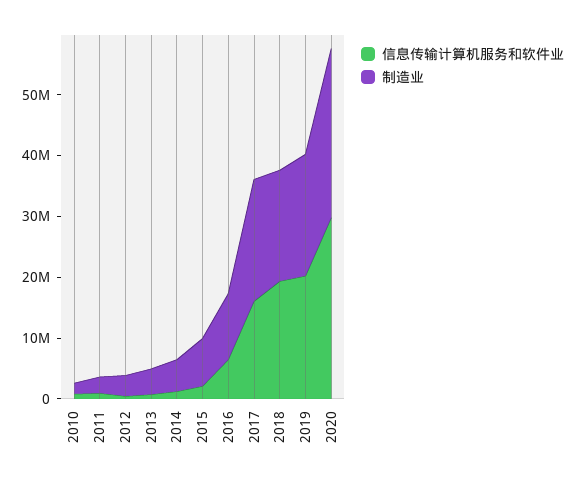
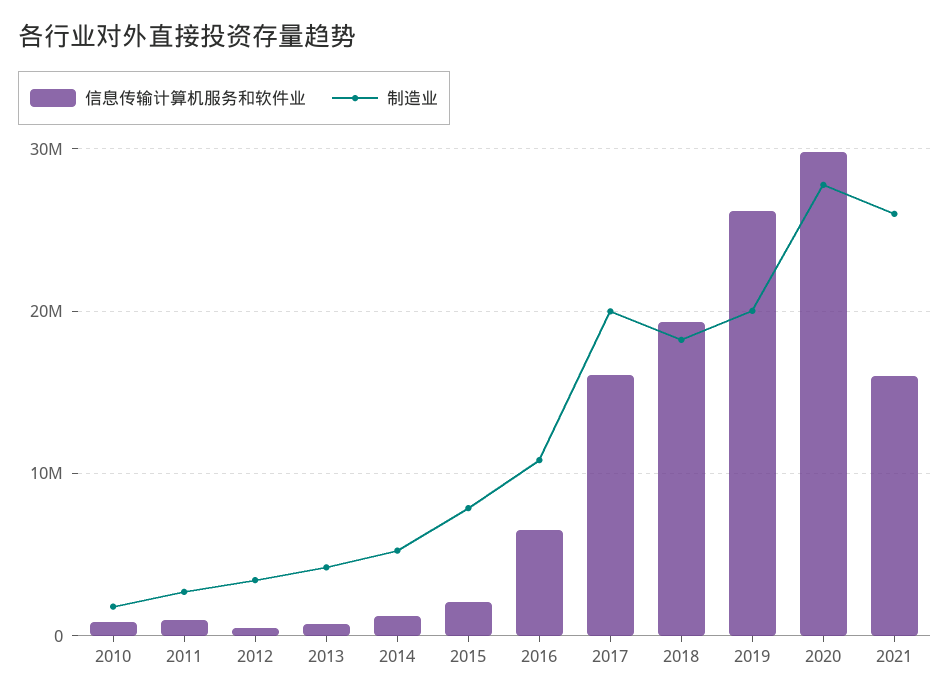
信息传输计算机服务和软件业, 2019: 20000000 -> 26000000
信息传输计算机服务和软件业, 2021: none -> 16000000
制造业, 2021: none -> 26000000

